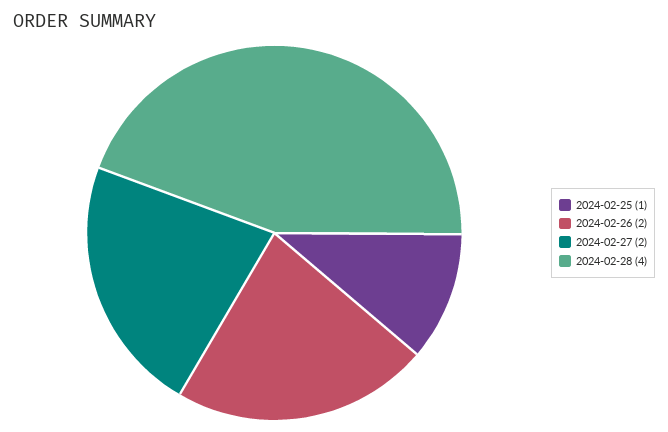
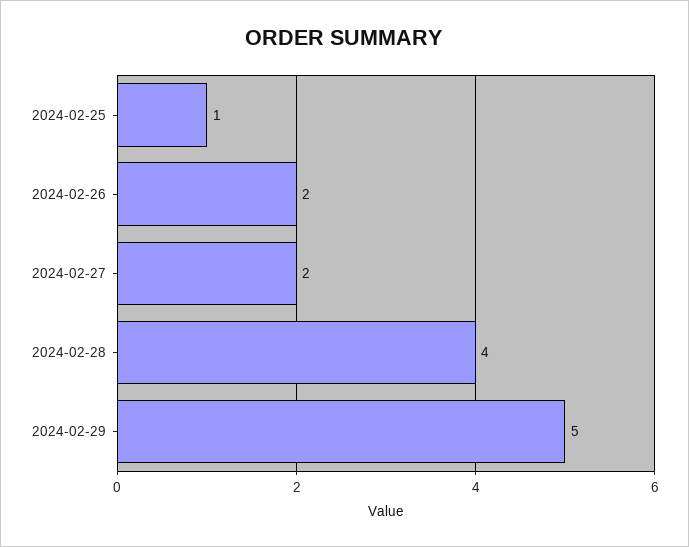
2024-02-29: none -> 5

